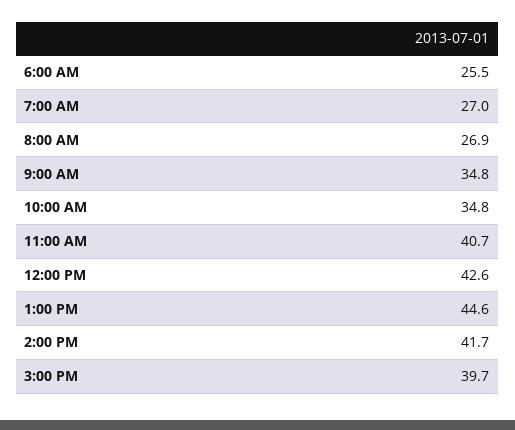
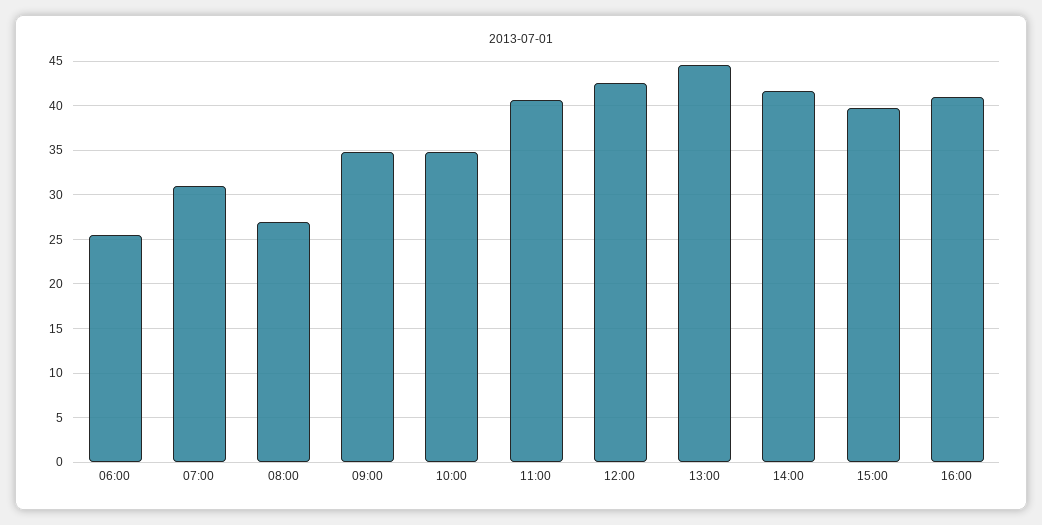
7:00 AM: 27 -> 31
16:00: none -> 41

